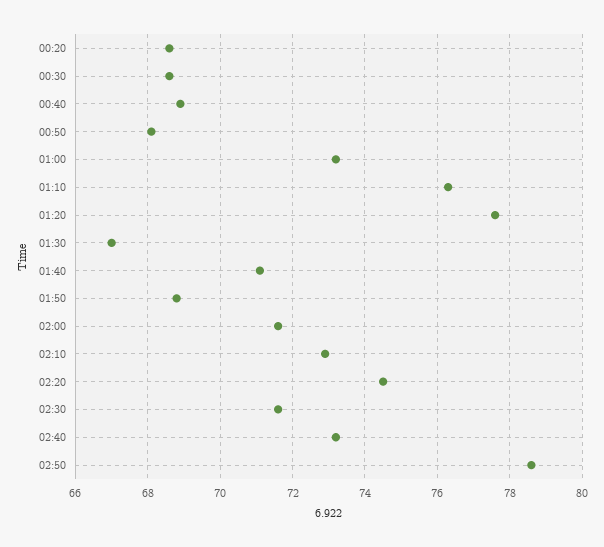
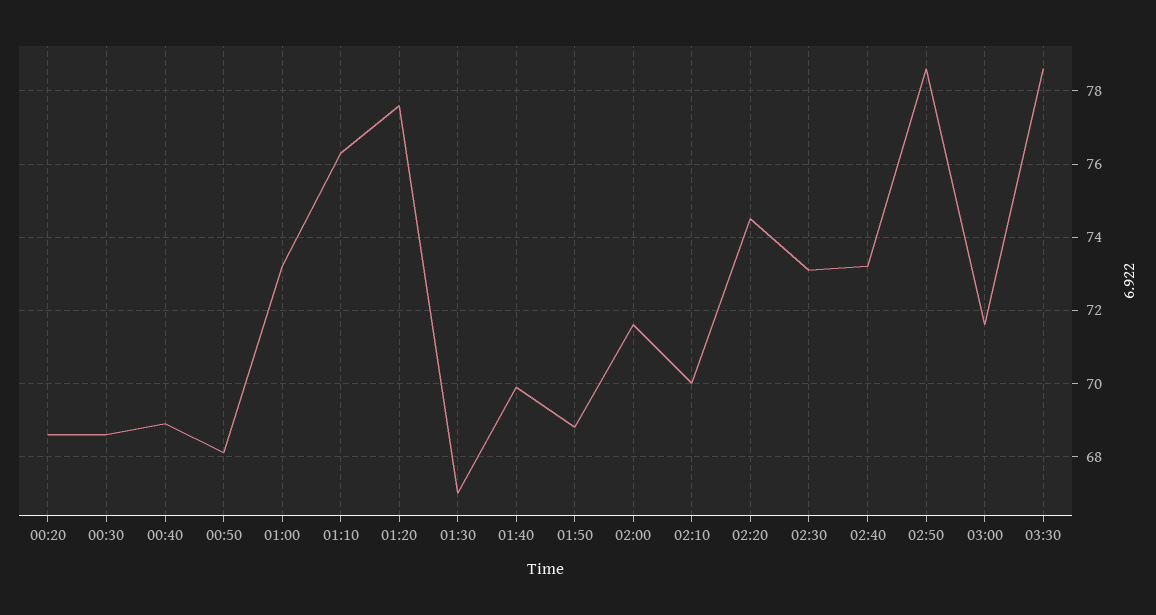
01:40: 71 -> 70
02:10: 73 -> 70
02:30: 71.5 -> 73
03:00: none -> 71.5
03:30: none -> 78.5

